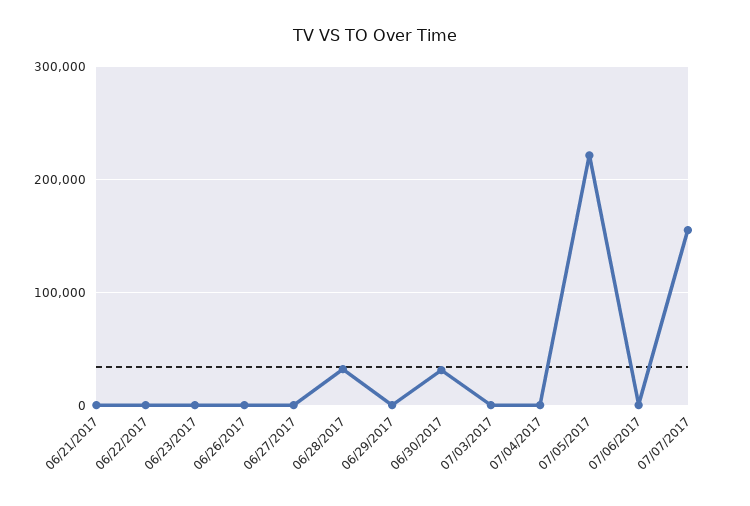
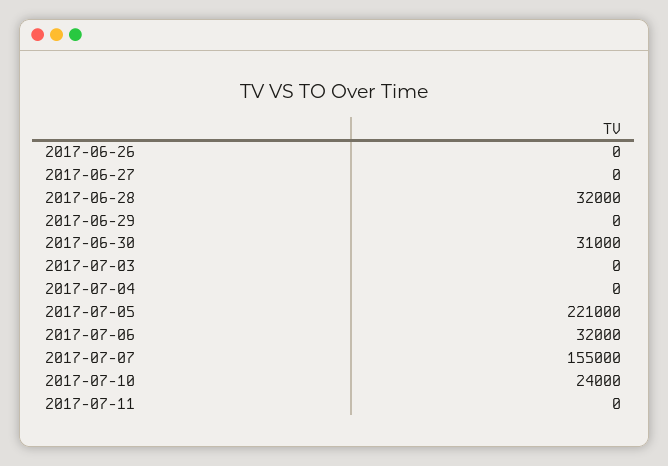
06/21/2017: 0 -> none
06/22/2017: 0 -> none
06/23/2017: 0 -> none
07/06/2017: 0 -> 32000
2017-07-10: none -> 24000
2017-07-11: none -> 0

